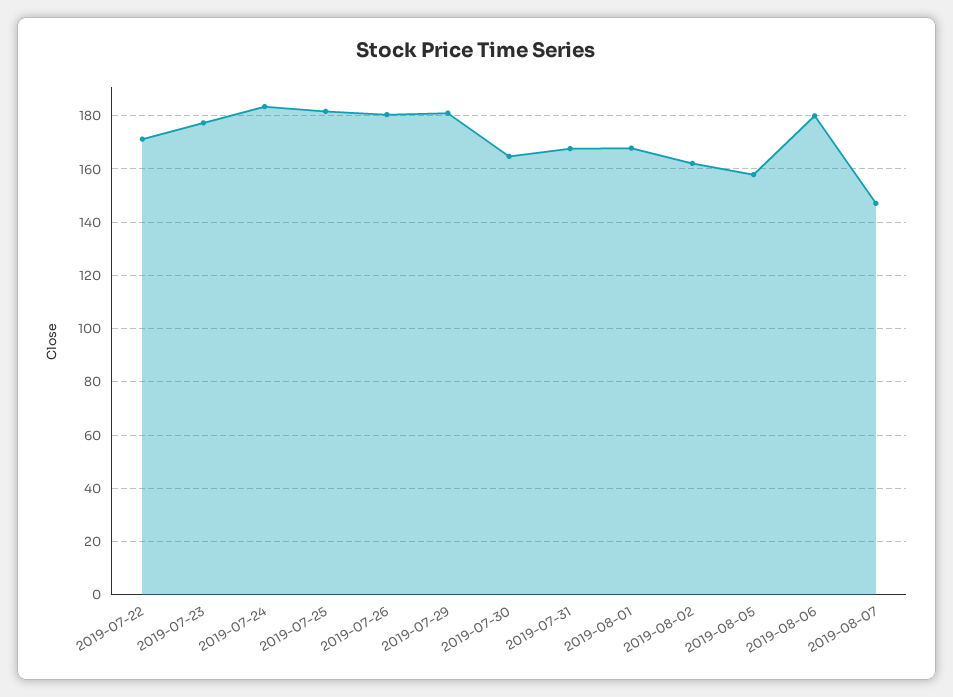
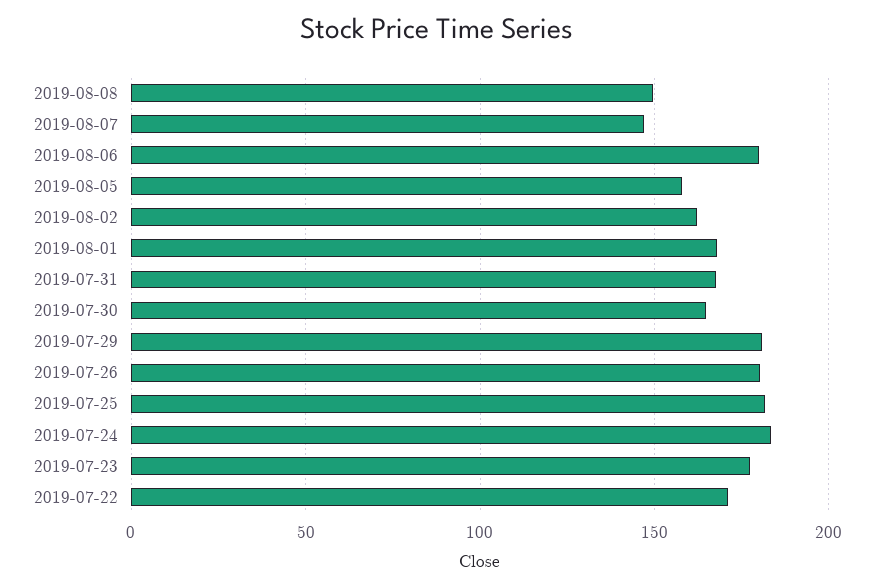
2019-08-08: none -> 150

